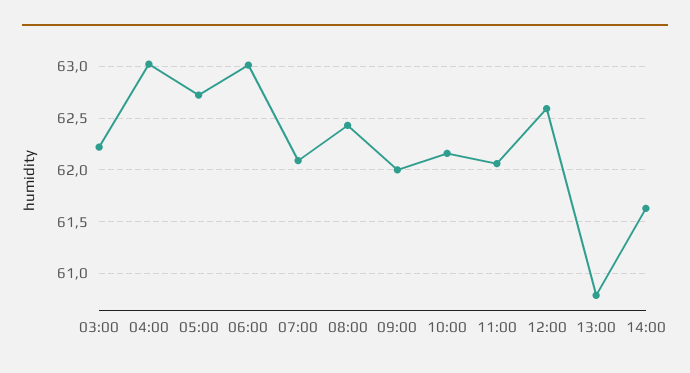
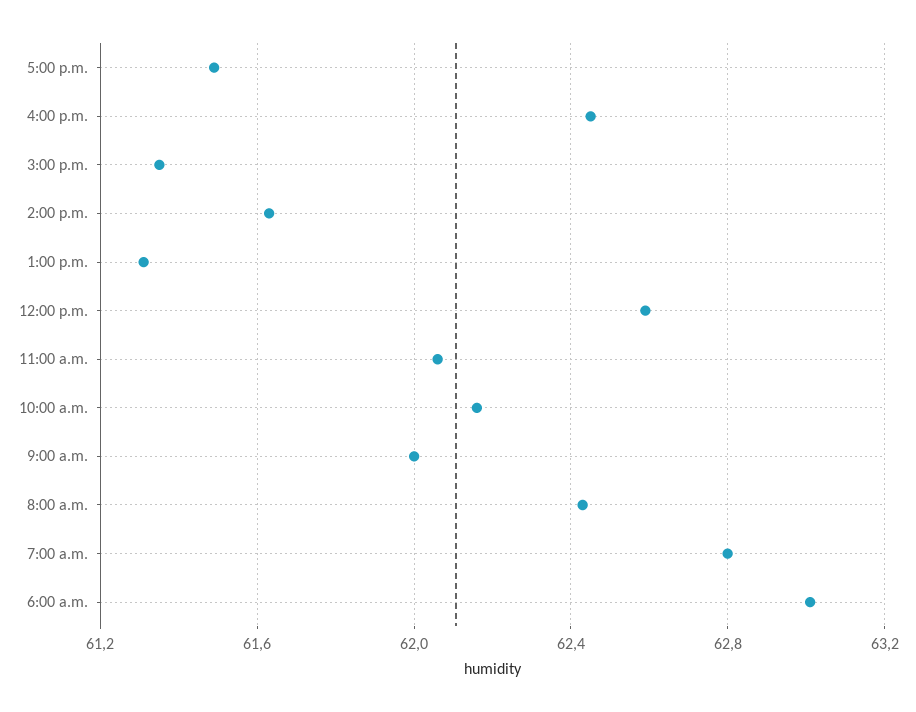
03:00: 62.2 -> none
04:00: 63 -> none
05:00: 62.7 -> none
07:00: 62.1 -> 62.8
13:00: 60.8 -> 61.3
5:00 p.m.: none -> 61.5
4:00 p.m.: none -> 62.45
3:00 p.m.: none -> 61.35

